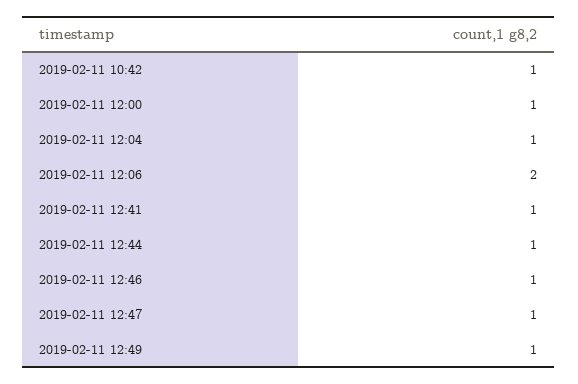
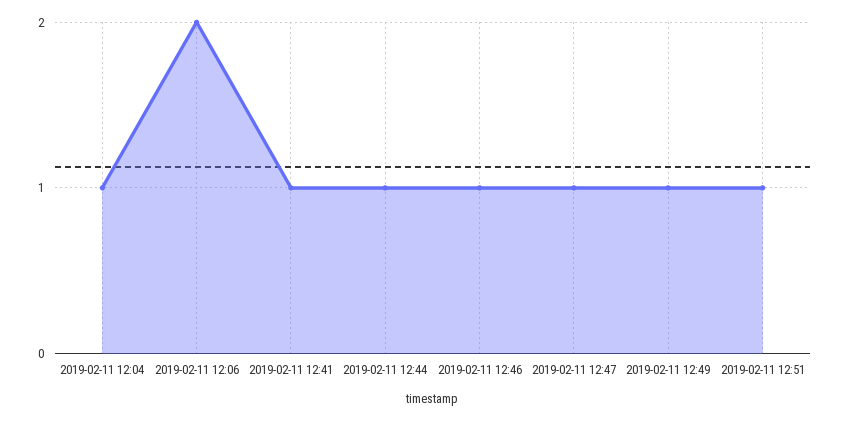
2019-02-11 10:42: 1 -> none
2019-02-11 12:00: 1 -> none
2019-02-11 12:51: none -> 1

